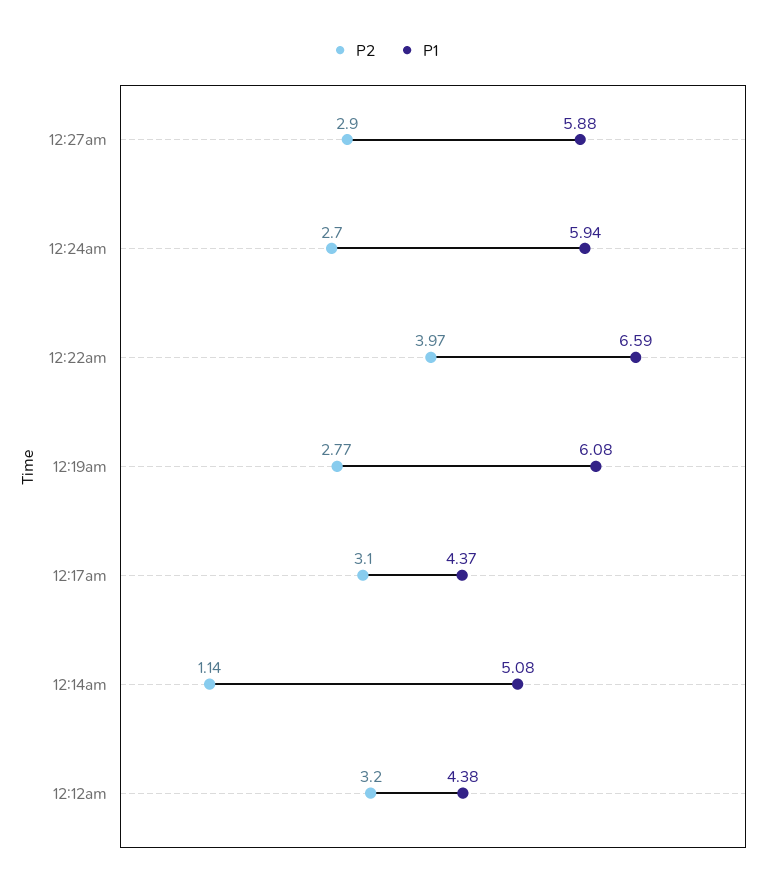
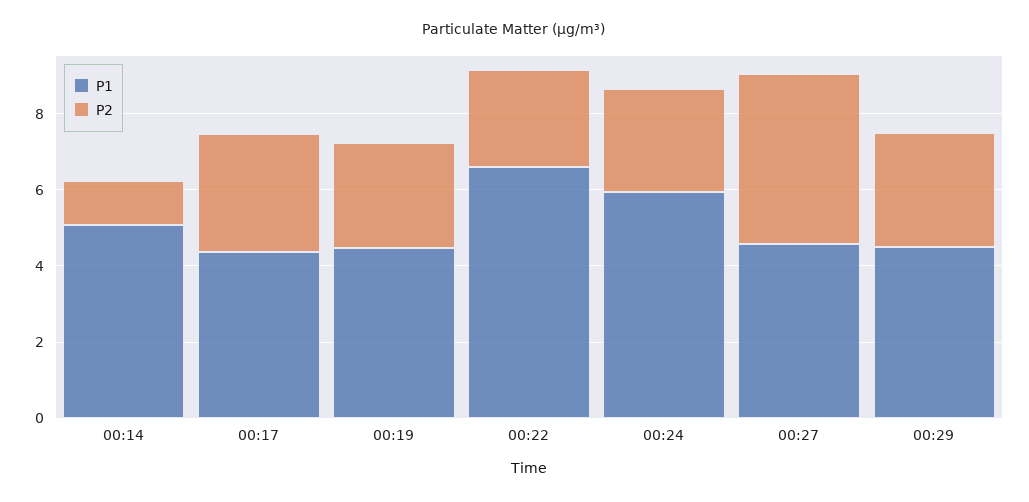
P2, 12:27am: 2.9 -> 4.5
P1, 12:27am: 5.88 -> 4.5
P2, 12:22am: 3.97 -> 2.5
P1, 12:19am: 6.08 -> 4.5
P2, 12:12am: 3.2 -> none
P1, 12:12am: 4.38 -> none
P1, 00:29: none -> 4.5
P2, 00:29: none -> 3

